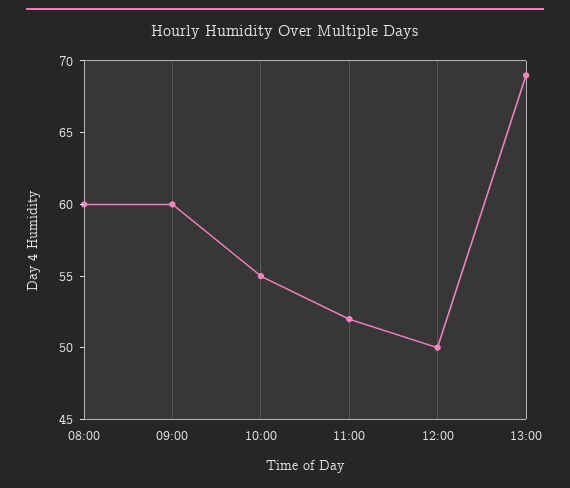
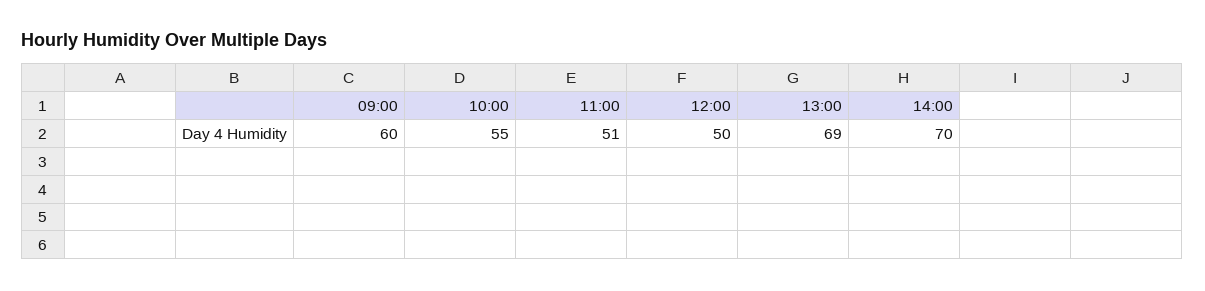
08:00: 60 -> none
11:00: 52 -> 51
14:00: none -> 70

